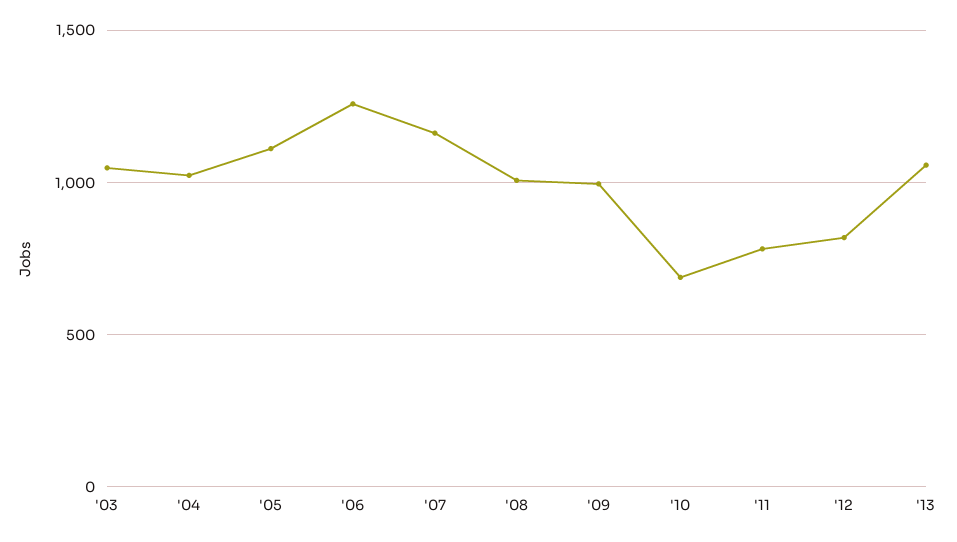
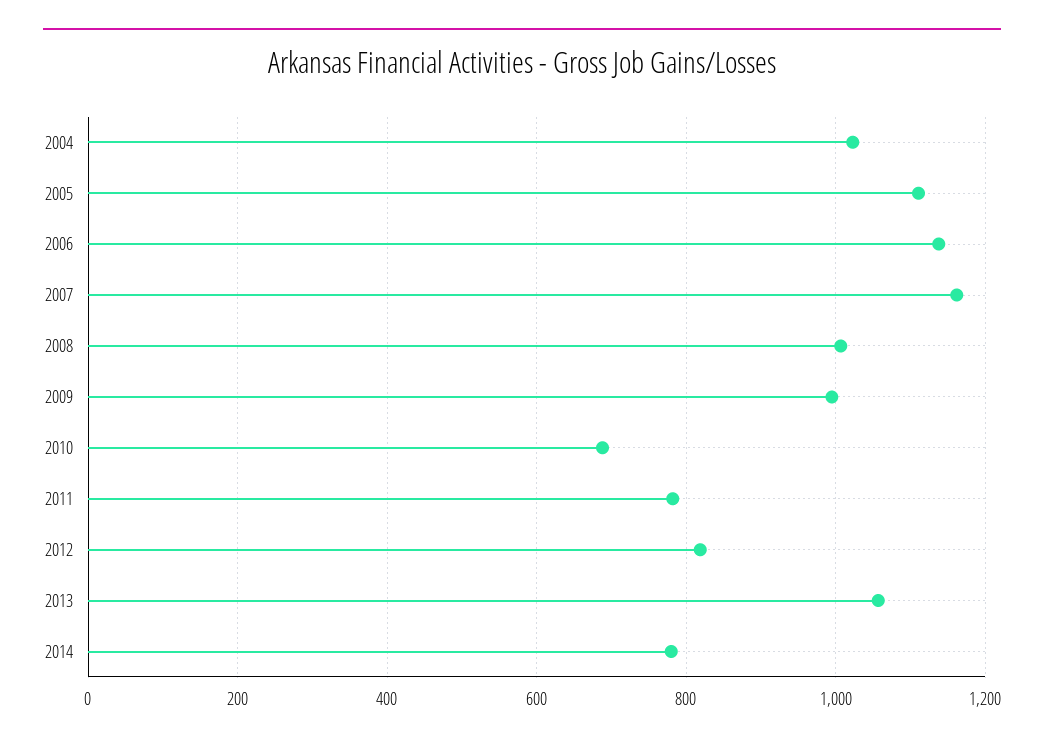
'03: 1050 -> none
'06: 1250 -> 1140
2014: none -> 780

